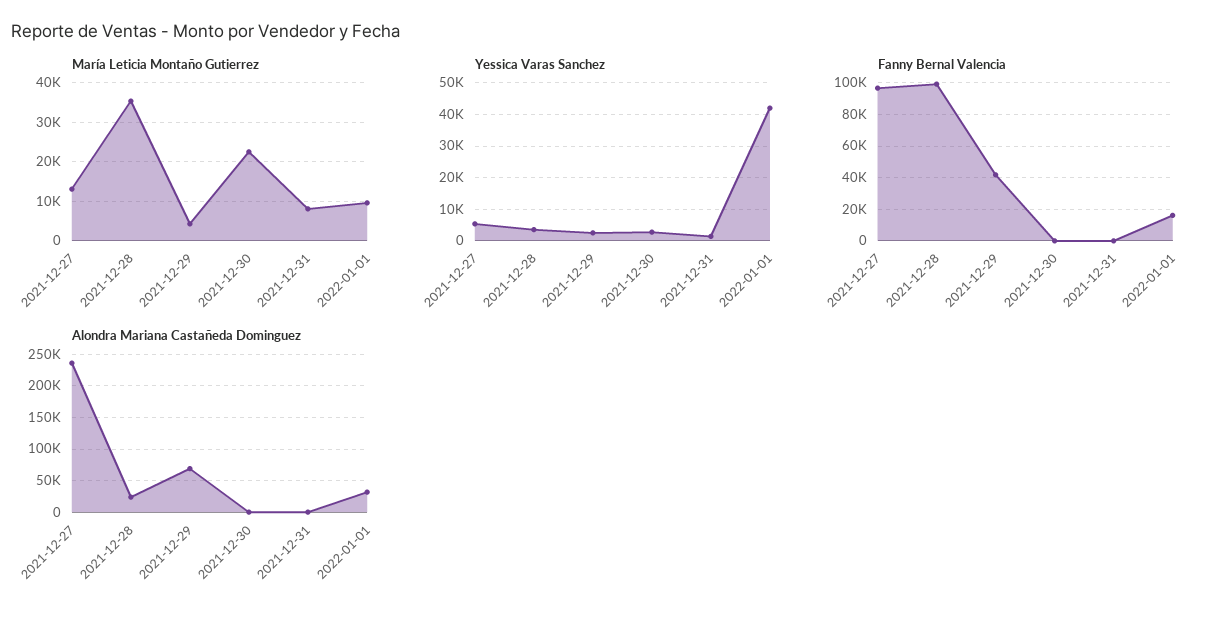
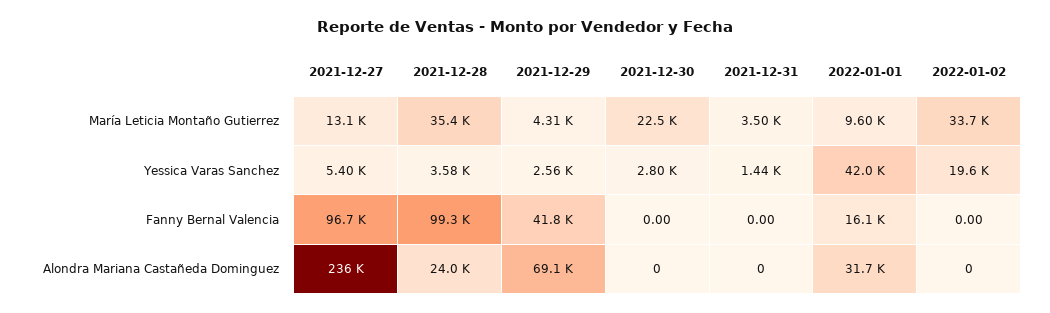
María Leticia Montaño Gutierrez, 2021-12-31: 8000 -> 3500
María Leticia Montaño Gutierrez, 2022-01-02: none -> 33700
Yessica Varas Sanchez, 2022-01-02: none -> 19600
Fanny Bernal Valencia, 2022-01-02: none -> 0
Alondra Mariana Castañeda Dominguez, 2022-01-02: none -> 0

